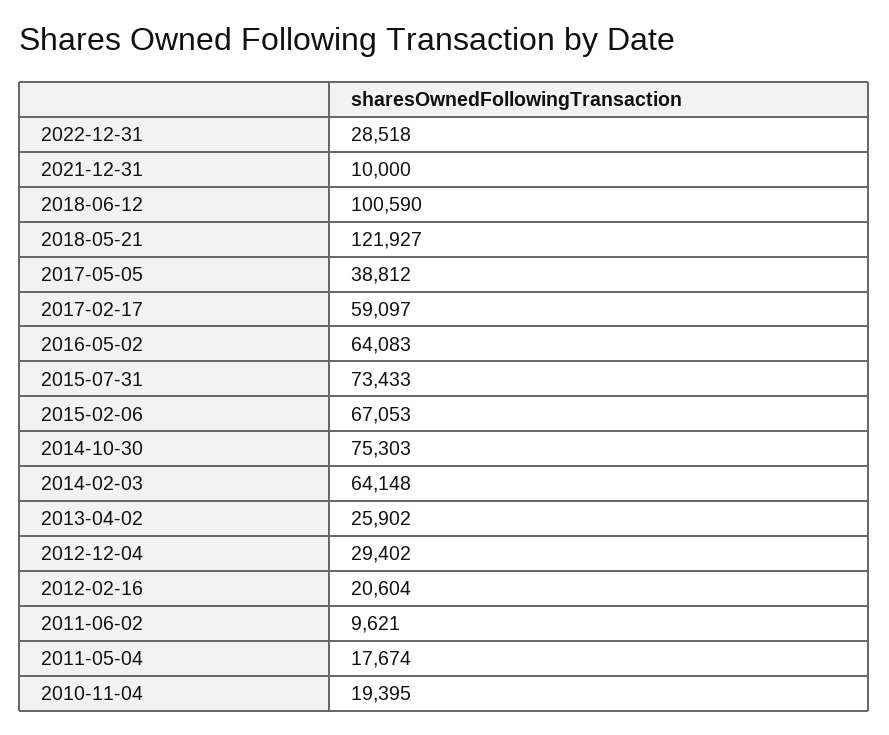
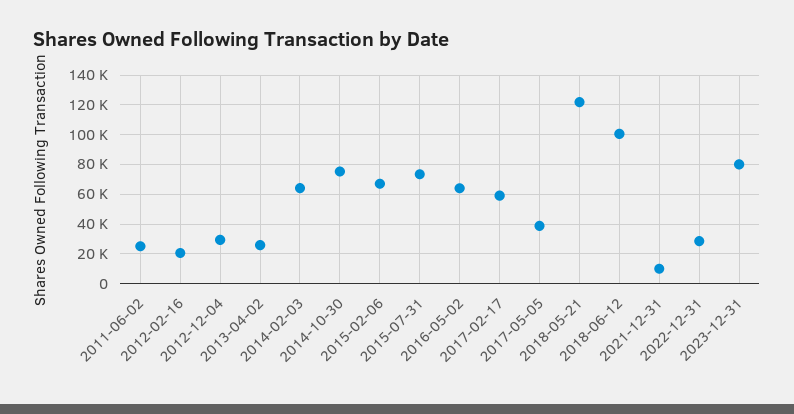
2011-06-02: 9621 -> 25000
2011-05-04: 17674 -> none
2010-11-04: 19395 -> none
2023-12-31: none -> 80000

